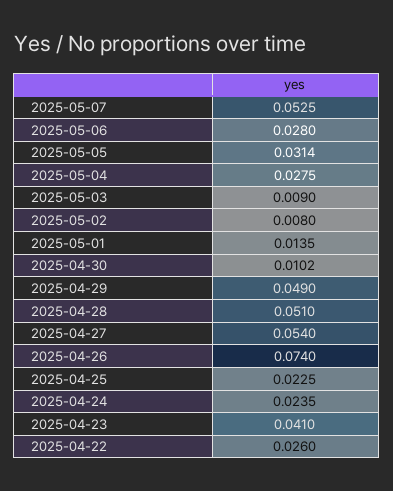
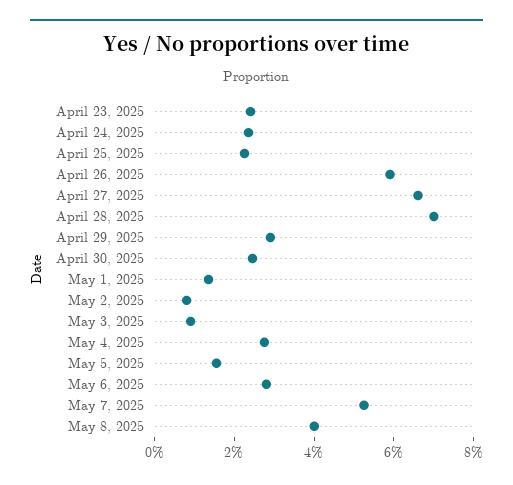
2025-05-05: 0.0314 -> 0.015
2025-04-30: 0.0102 -> 0.025
2025-04-29: 0.049 -> 0.03
2025-04-28: 0.051 -> 0.07
2025-04-27: 0.054 -> 0.065
2025-04-26: 0.074 -> 0.06
2025-04-23: 0.041 -> 0.025
2025-04-22: 0.026 -> none
May 8, 2025: none -> 0.04

